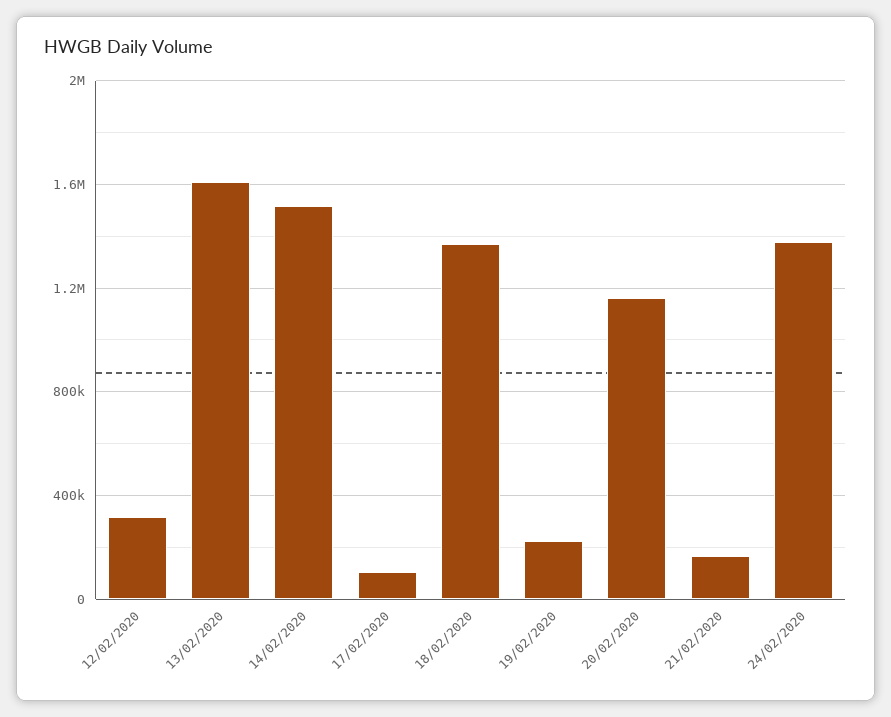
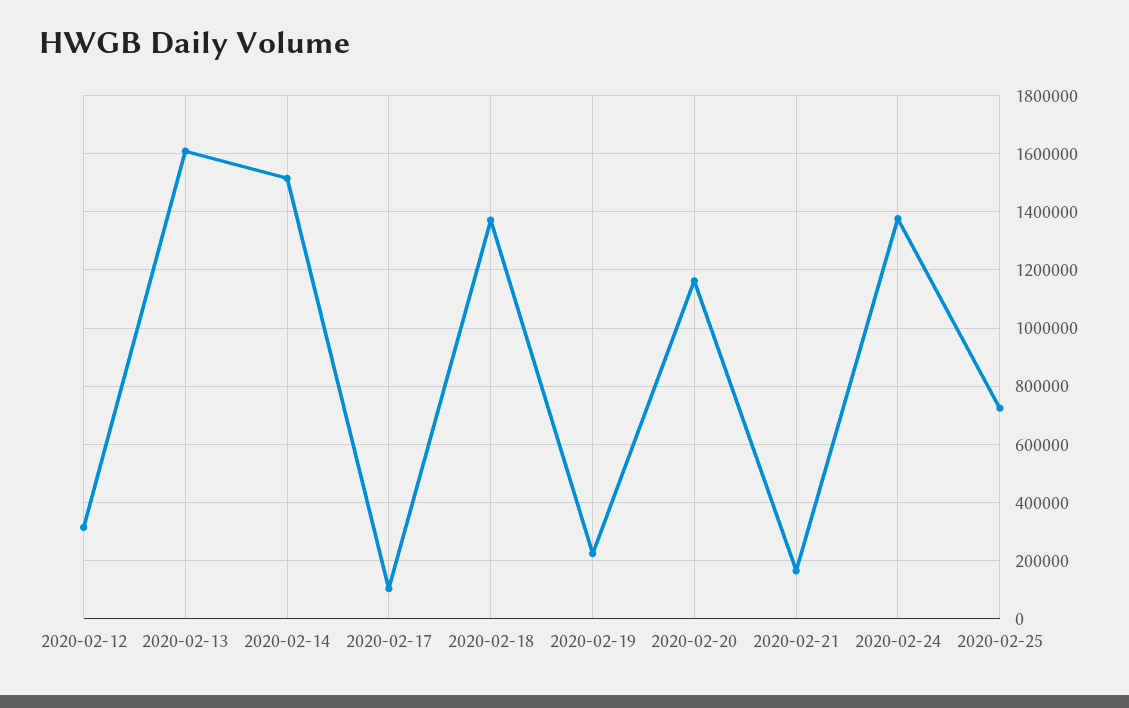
2020-02-25: none -> 725000

